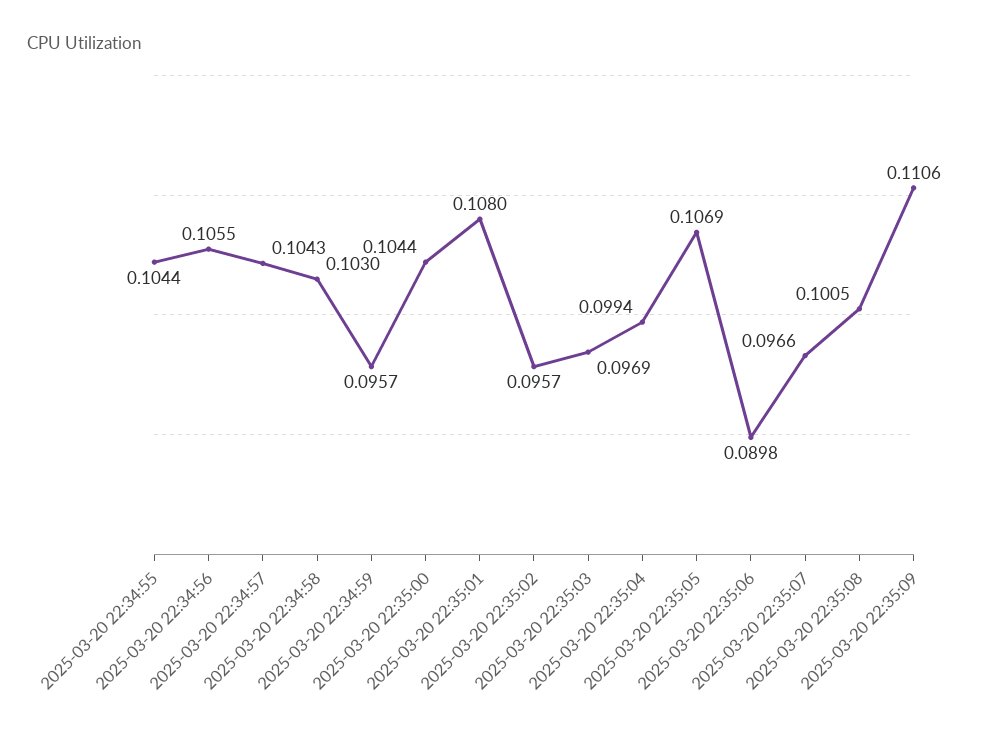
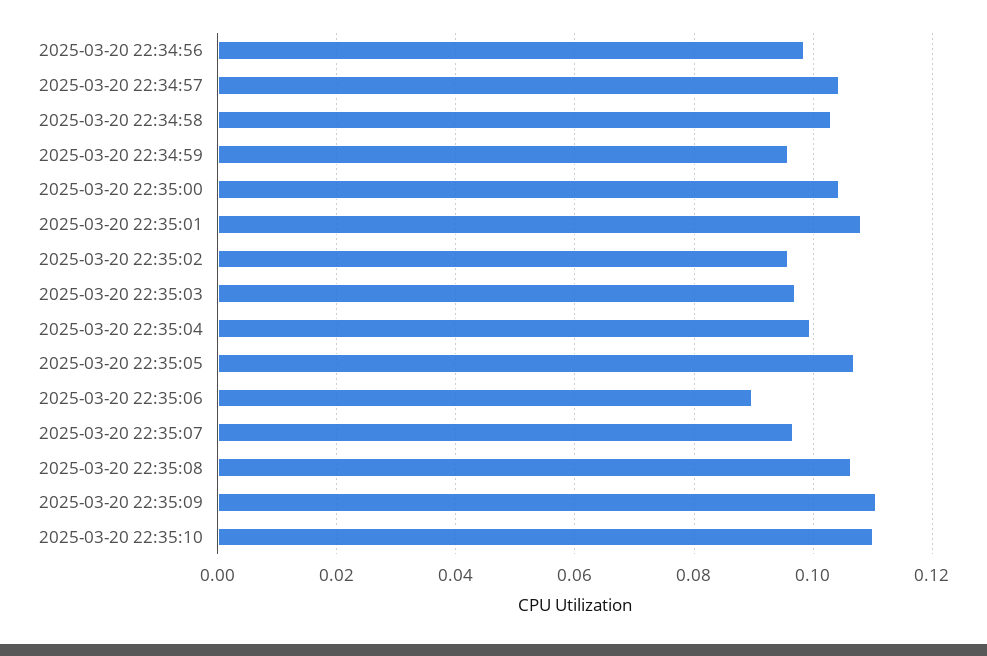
2025-03-20 22:34:55: 0.1044 -> none
2025-03-20 22:34:56: 0.1055 -> 0.098
2025-03-20 22:35:08: 0.1005 -> 0.106
2025-03-20 22:35:10: none -> 0.11

